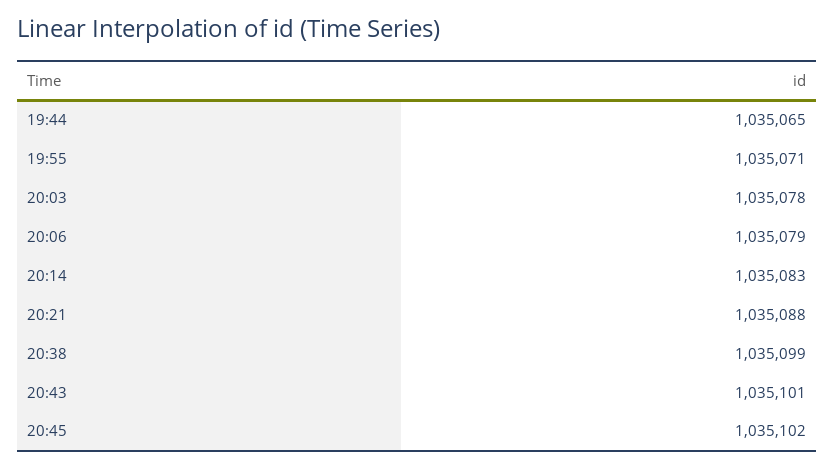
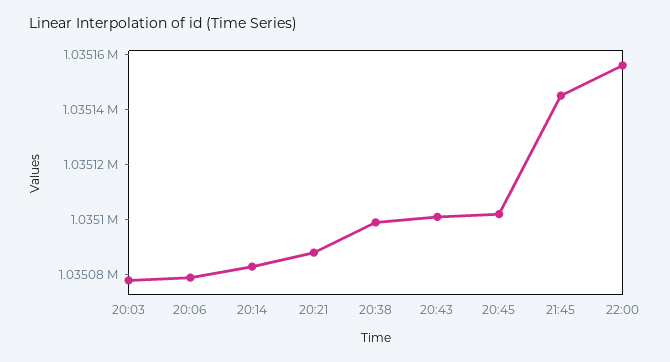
19:44: 1035065 -> none
19:55: 1035071 -> none
21:45: none -> 1035145
22:00: none -> 1035155

